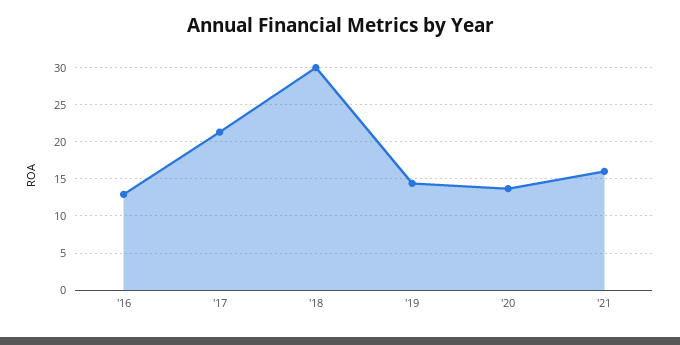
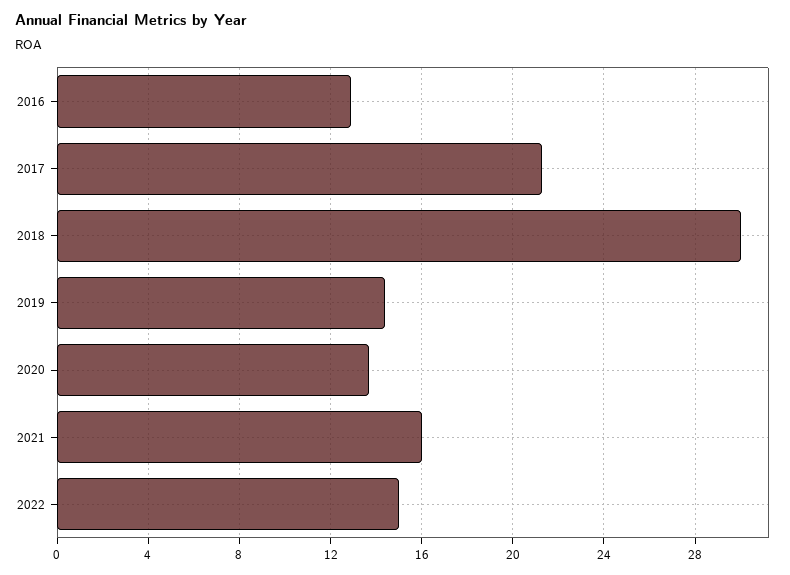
2022: none -> 15

